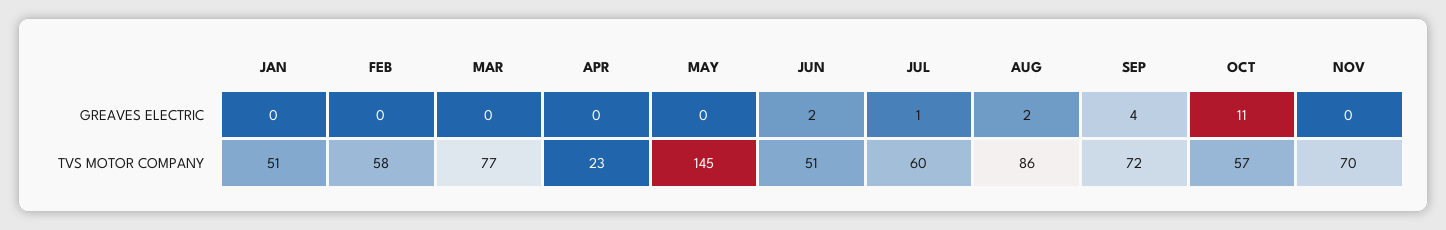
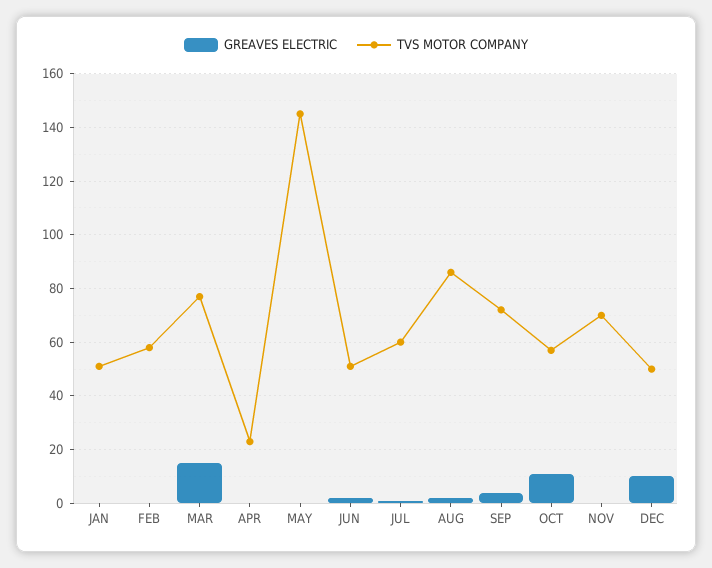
GREAVES ELECTRIC, MAR: 0 -> 15
GREAVES ELECTRIC, DEC: none -> 10
TVS MOTOR COMPANY, DEC: none -> 50

